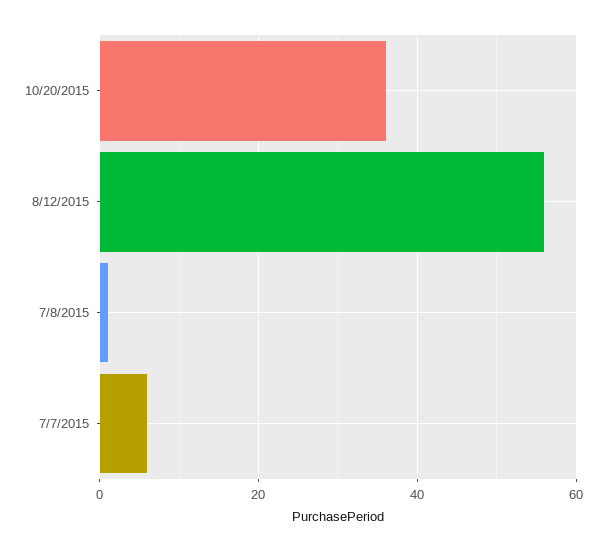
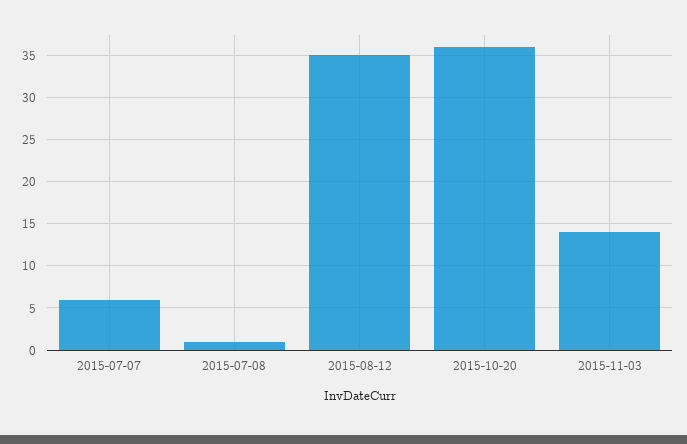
8/12/2015: 55 -> 35
2015-11-03: none -> 14

